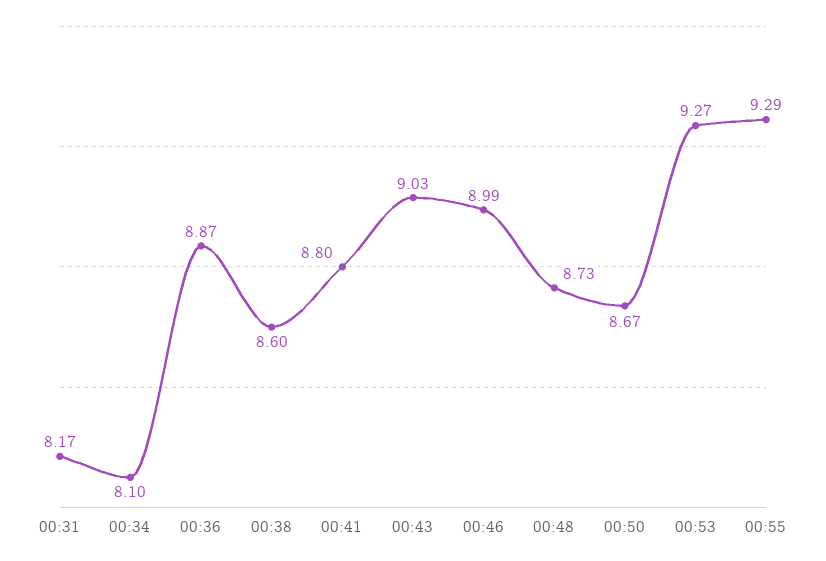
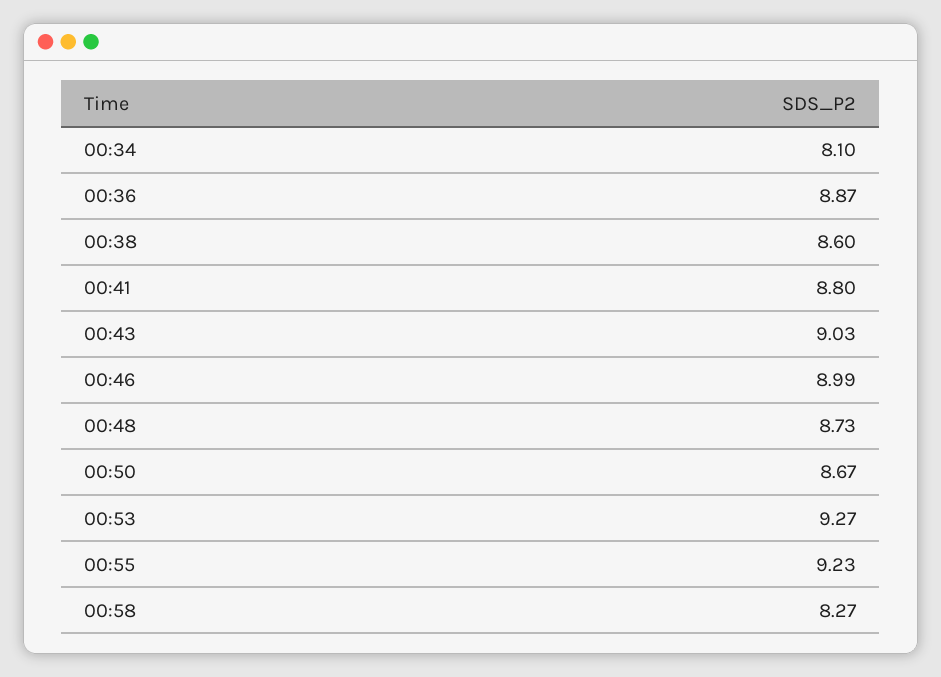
00:31: 8.17 -> none
00:55: 9.29 -> 9.23
00:58: none -> 8.27

